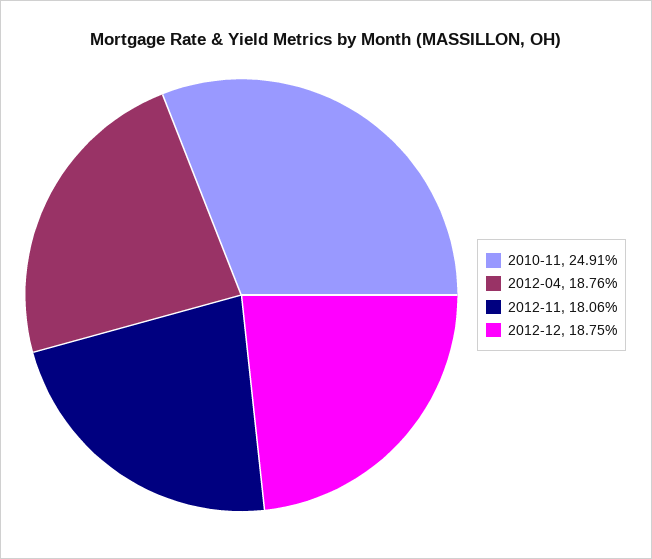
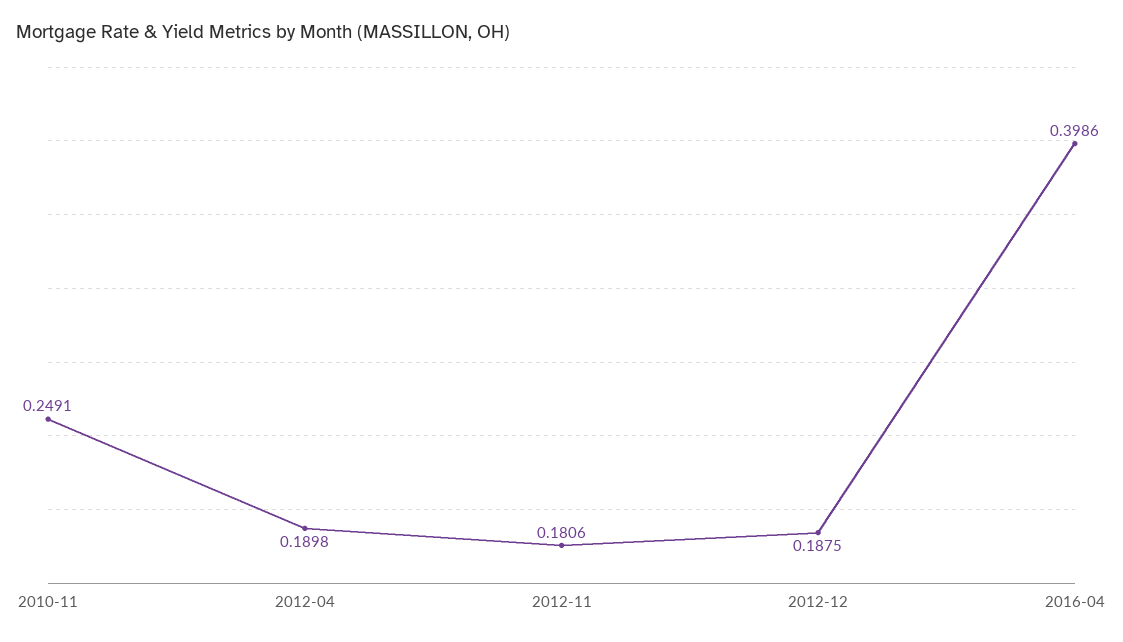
2012-04: 0.1876 -> 0.1898
2016-04: none -> 0.3986

